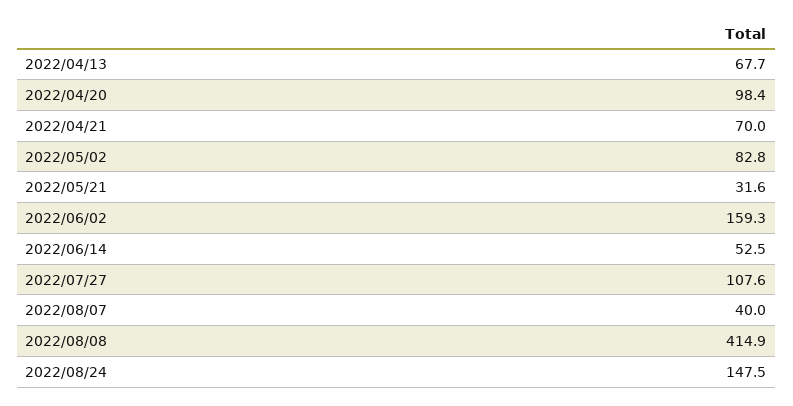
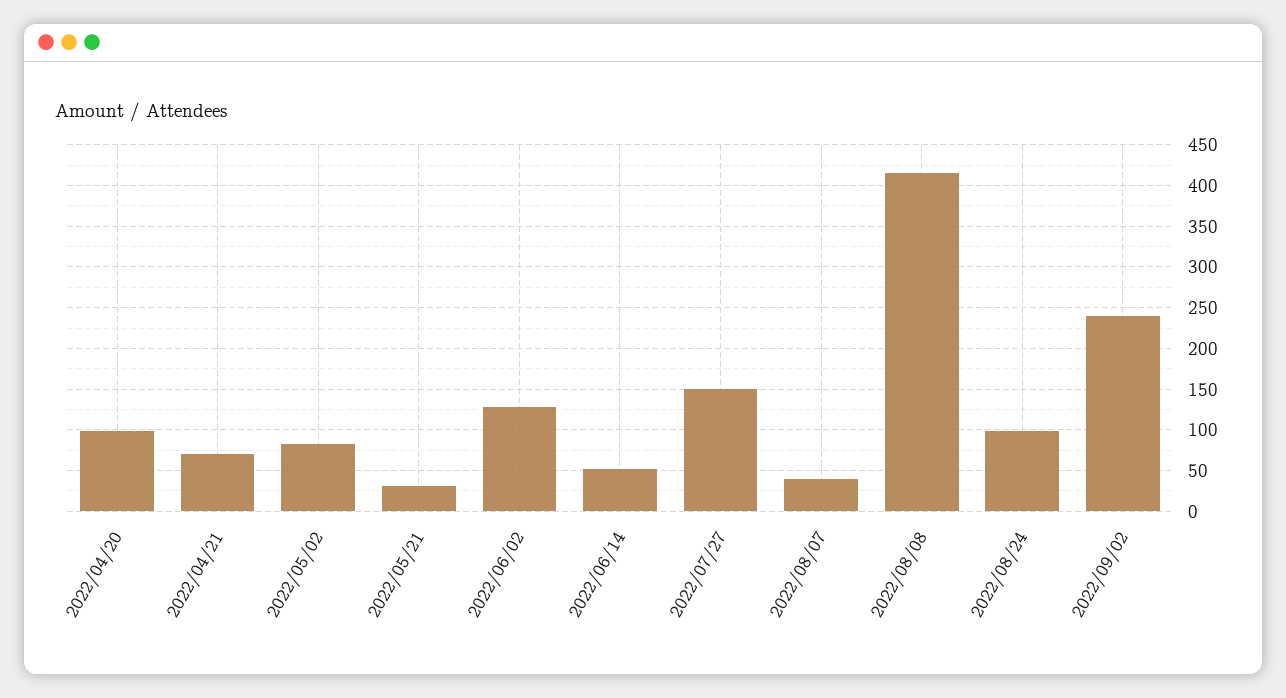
2022/04/13: 67.7 -> none
2022/06/02: 159.3 -> 130
2022/07/27: 107.6 -> 150
2022/08/24: 147.5 -> 100
2022/09/02: none -> 240

